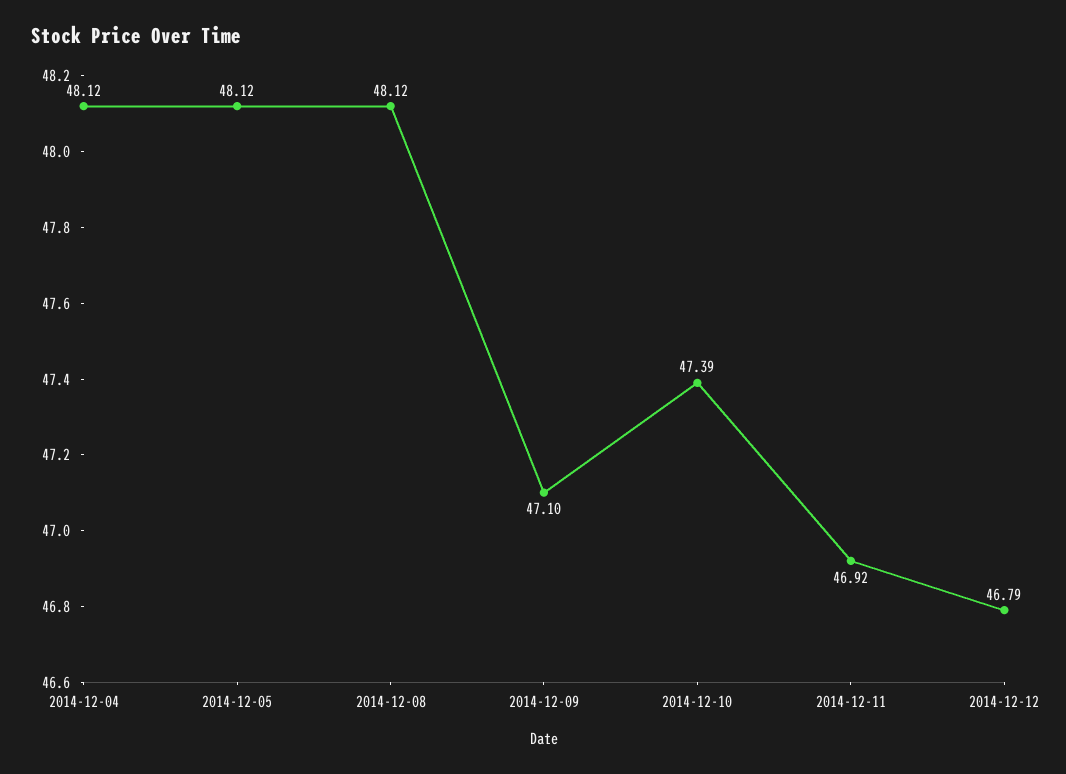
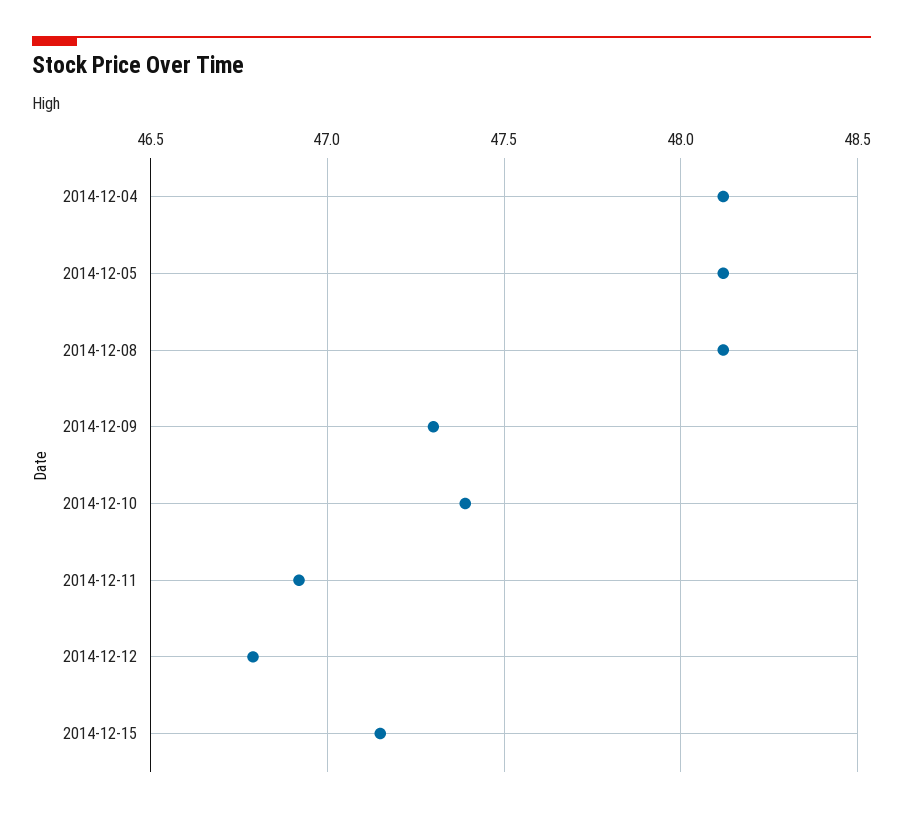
2014-12-09: 47.1 -> 47.3
2014-12-15: none -> 47.15

